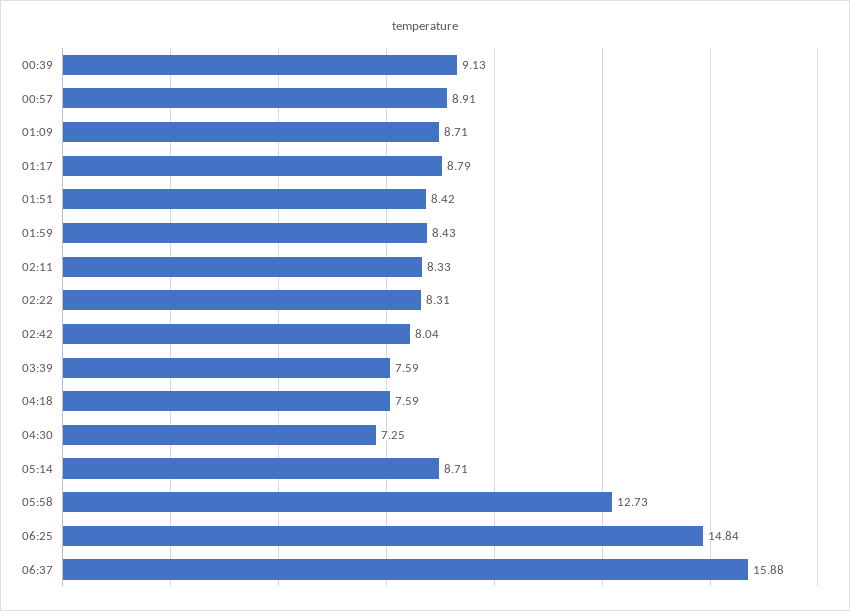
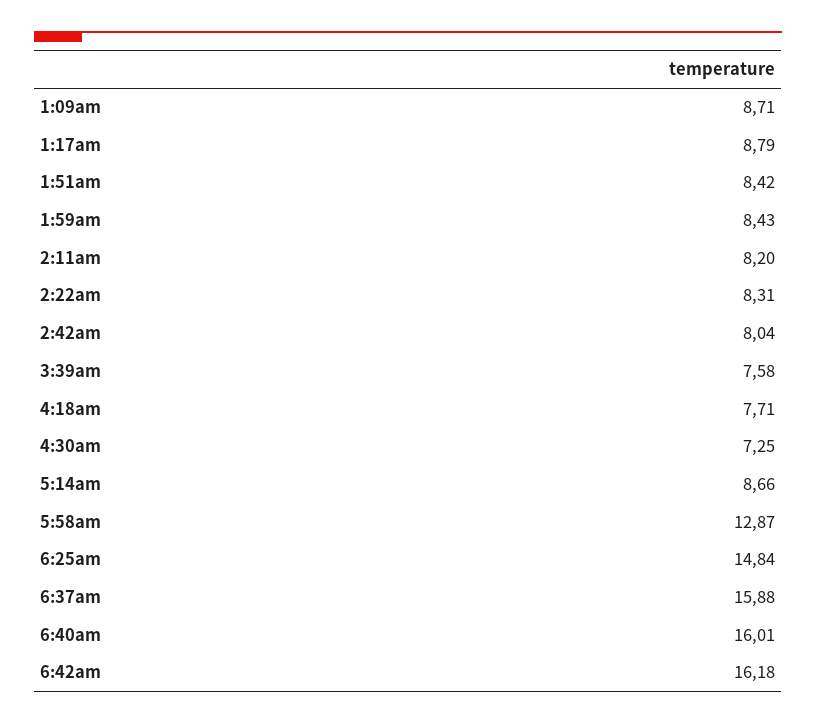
00:39: 9.13 -> none
00:57: 8.91 -> none
02:11: 8.33 -> 8.2
03:39: 7.59 -> 7.58
04:18: 7.59 -> 7.71
05:14: 8.71 -> 8.66
05:58: 12.73 -> 12.87
6:40am: none -> 16.01
6:42am: none -> 16.18

